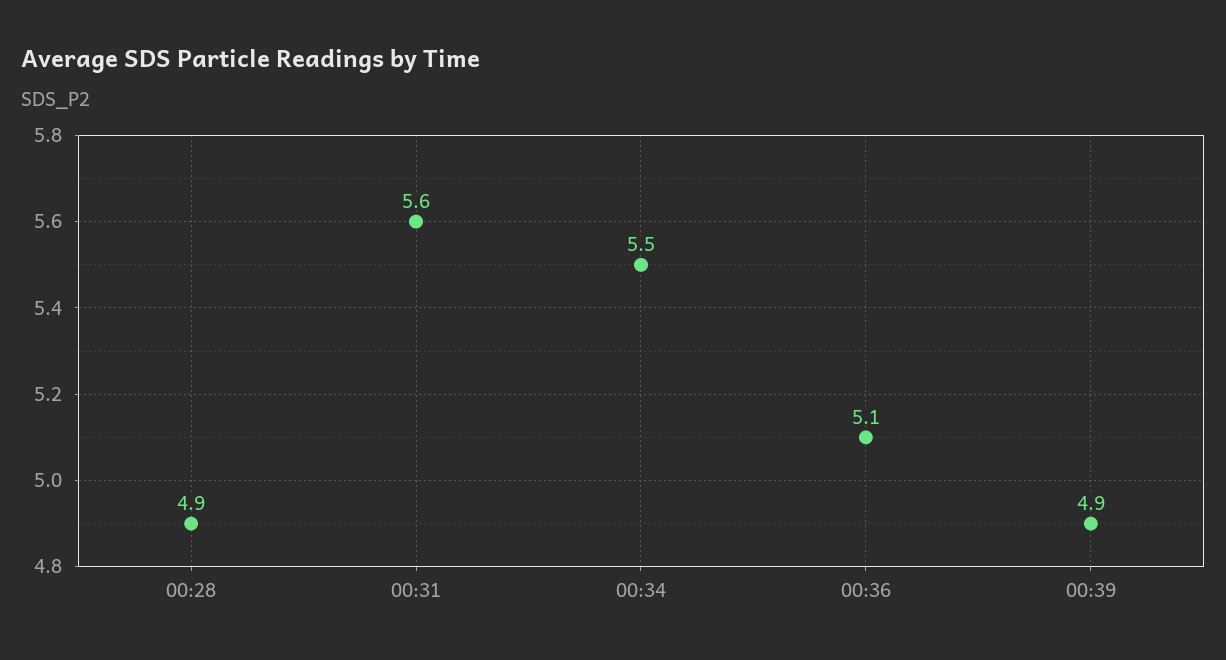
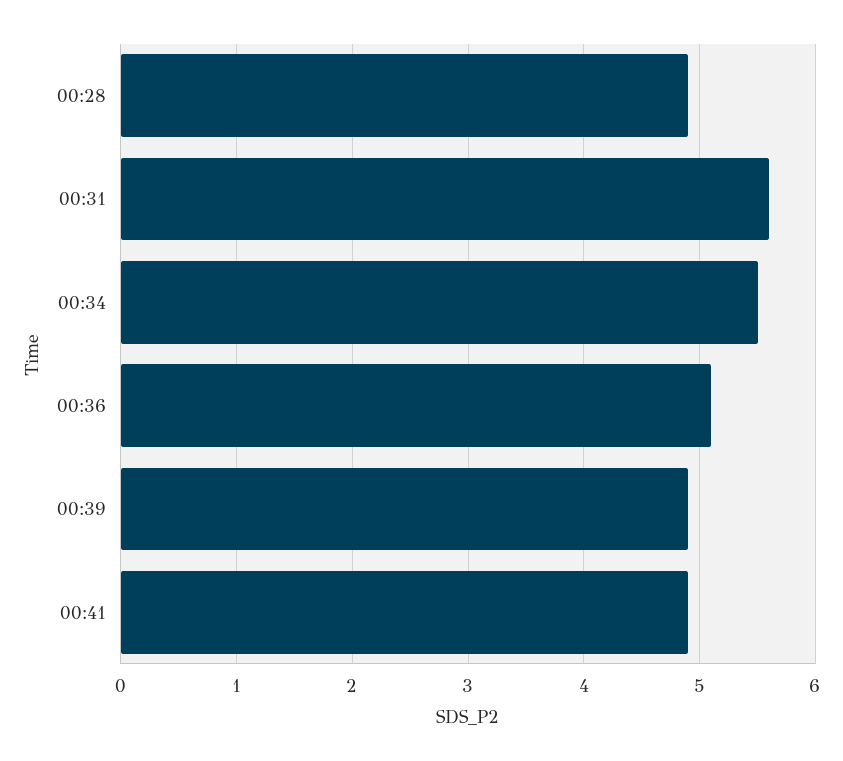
00:41: none -> 4.9

